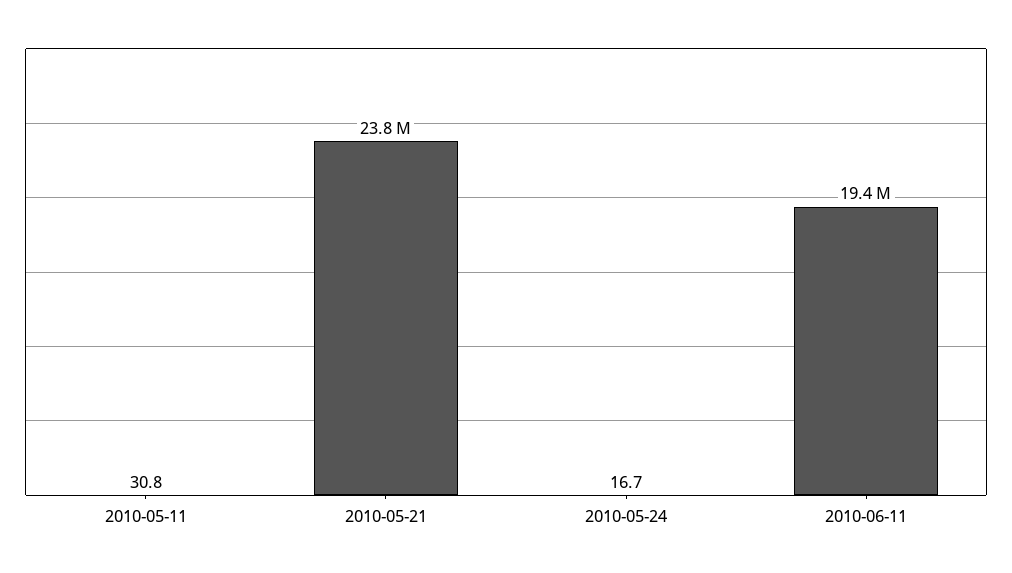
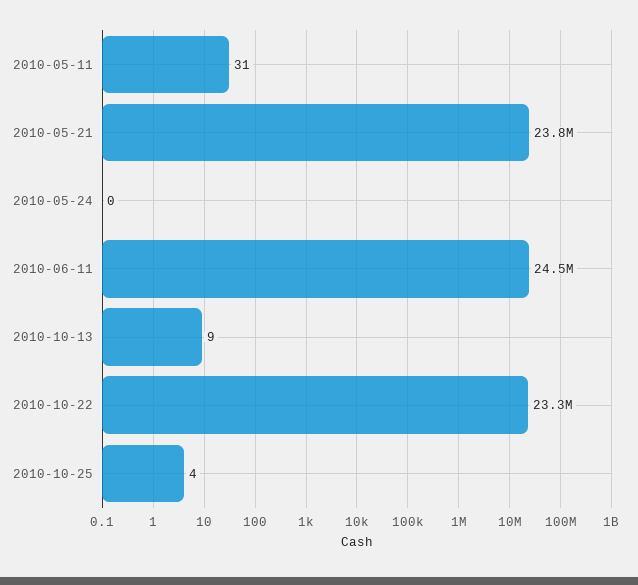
2010-05-24: 16.7 -> 0
2010-06-11: 19400000 -> 24500000
2010-10-13: none -> 9
2010-10-22: none -> 23300000
2010-10-25: none -> 4

